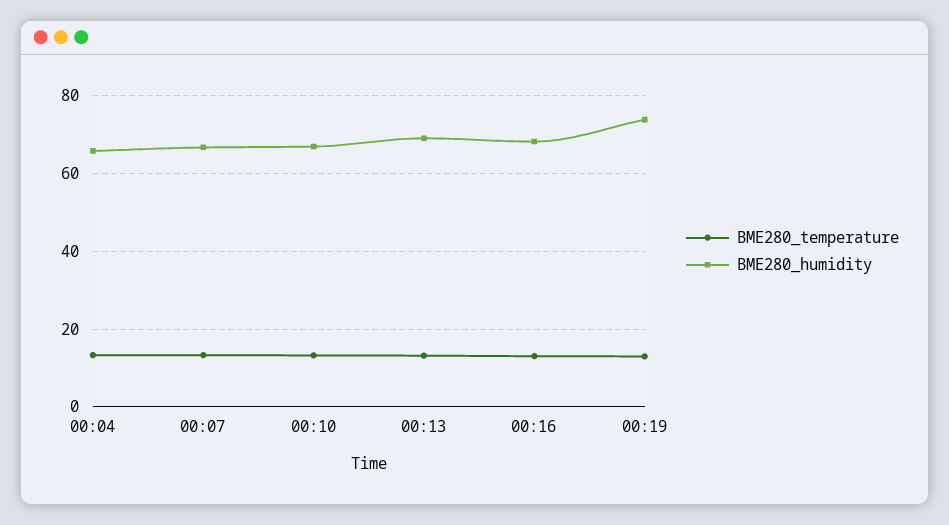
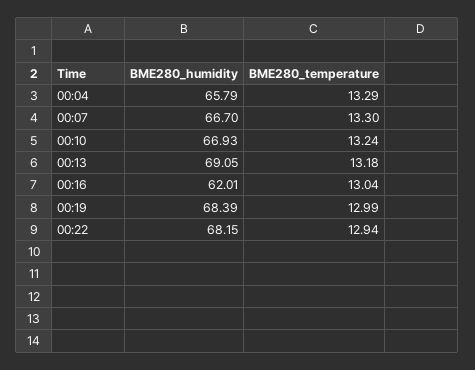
BME280_humidity, 00:16: 68 -> 62.01
BME280_humidity, 00:19: 74 -> 68.39
BME280_humidity, 00:22: none -> 68.15
BME280_temperature, 00:22: none -> 12.94

